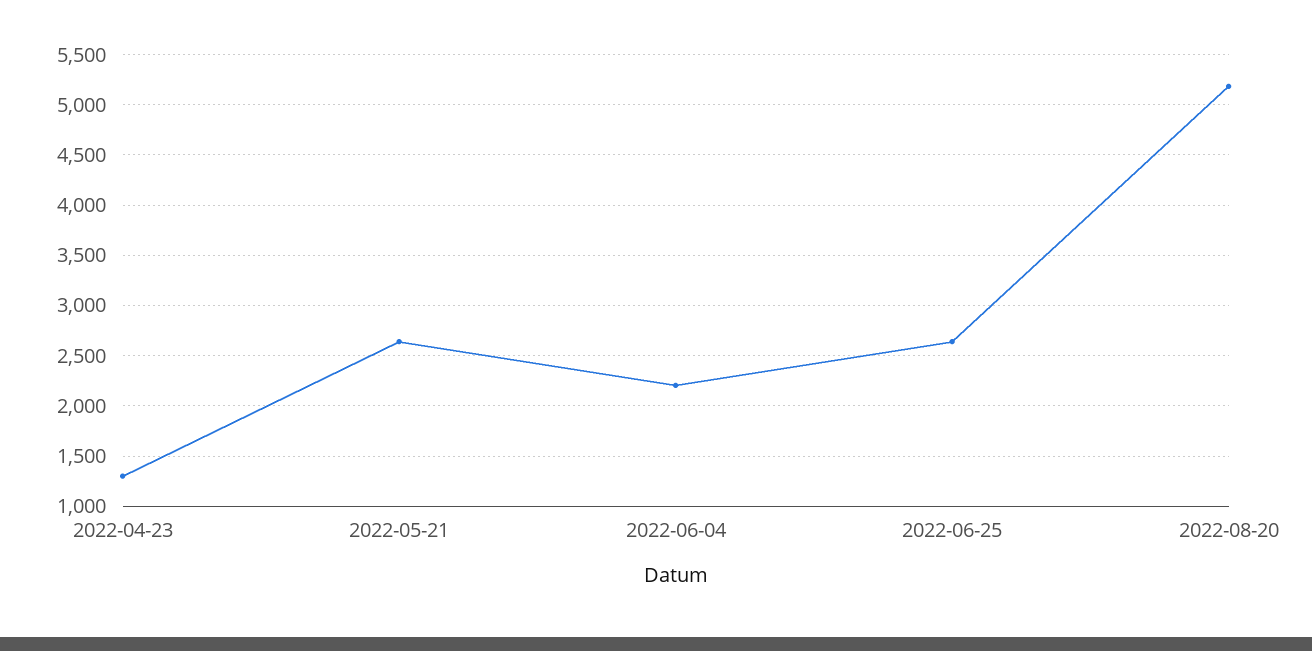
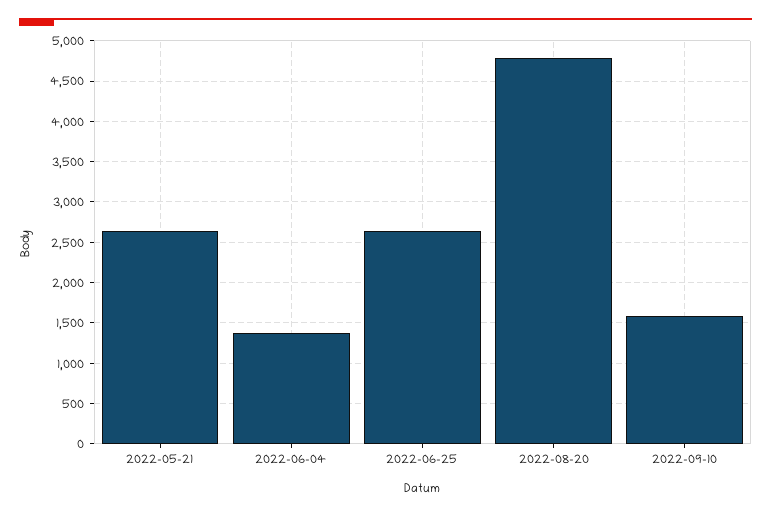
2022-04-23: 1300 -> none
2022-06-04: 2200 -> 1400
2022-08-20: 5200 -> 4800
2022-09-10: none -> 1600

